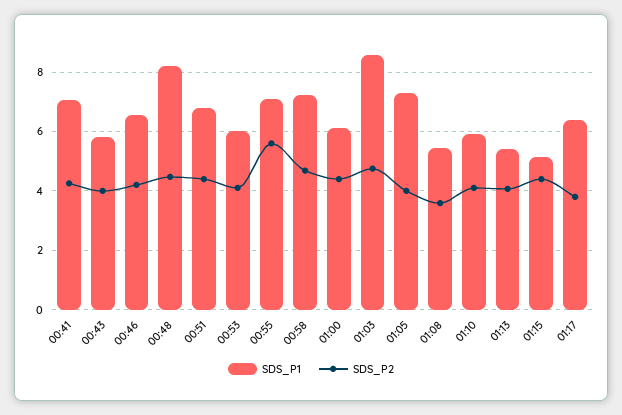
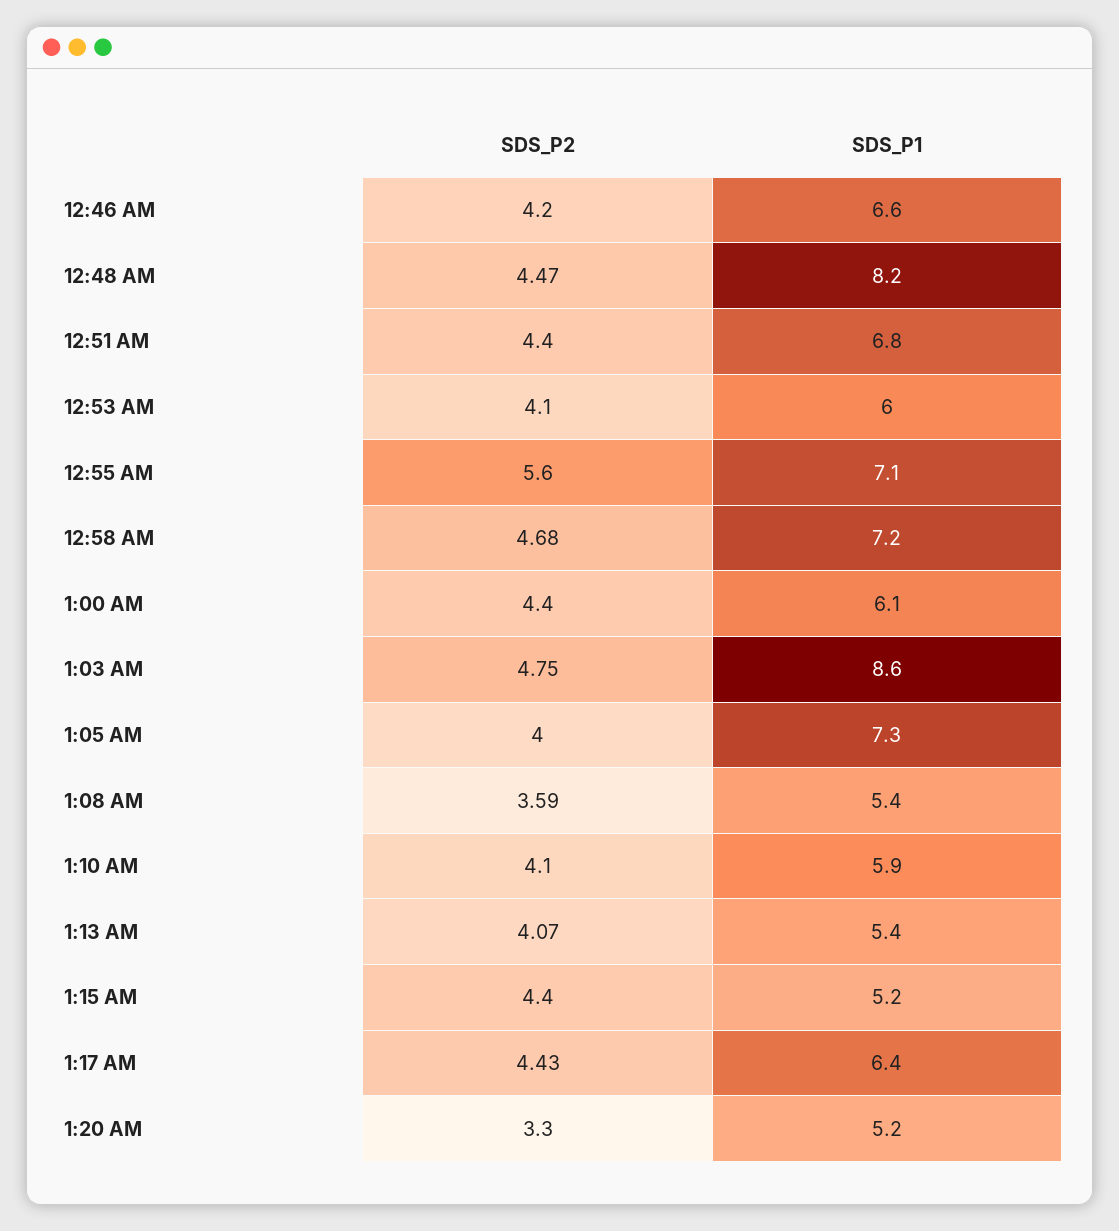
SDS_P1, 00:41: 7 -> none
SDS_P2, 00:41: 4.25 -> none
SDS_P1, 00:43: 5.75 -> none
SDS_P2, 00:43: 4 -> none
SDS_P2, 01:17: 3.75 -> 4.43
SDS_P2, 1:20 AM: none -> 3.3
SDS_P1, 1:20 AM: none -> 5.2

